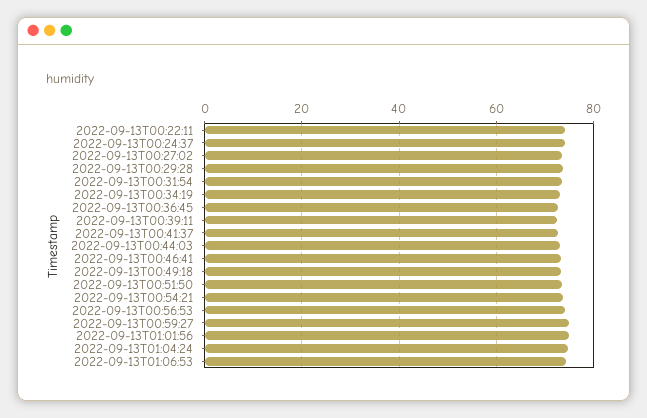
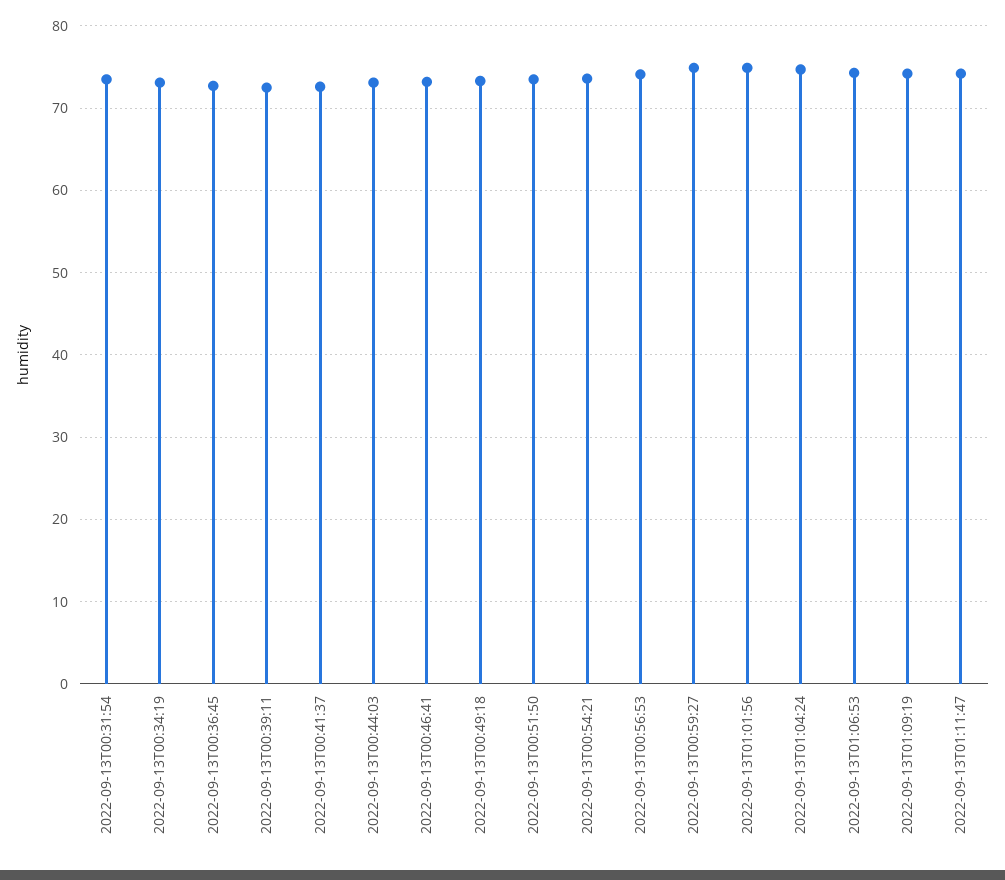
2022-09-13T00:22:11: 74 -> none
2022-09-13T00:24:37: 74 -> none
2022-09-13T00:27:02: 74 -> none
2022-09-13T00:29:28: 74 -> none
2022-09-13T01:09:19: none -> 74
2022-09-13T01:11:47: none -> 74

